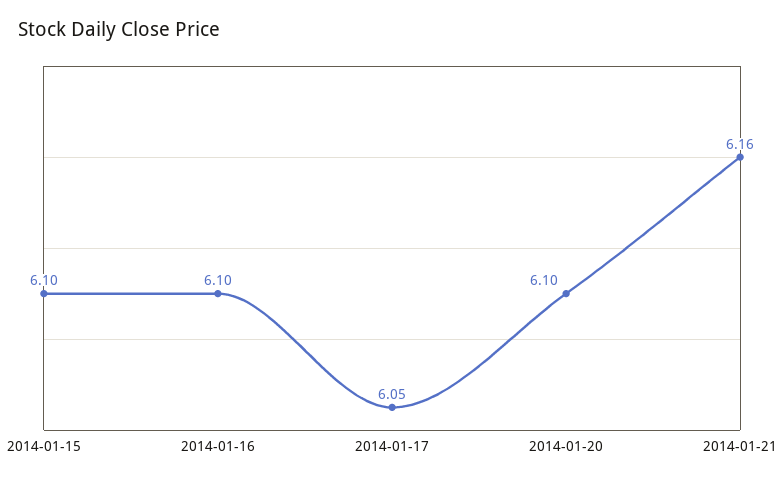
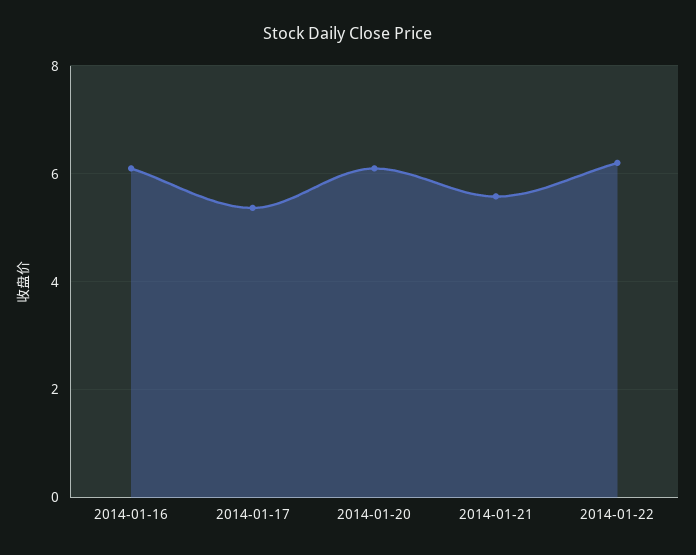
2014-01-15: 6.1 -> none
2014-01-17: 6.05 -> 5.4
2014-01-21: 6.16 -> 5.6
2014-01-22: none -> 6.2

